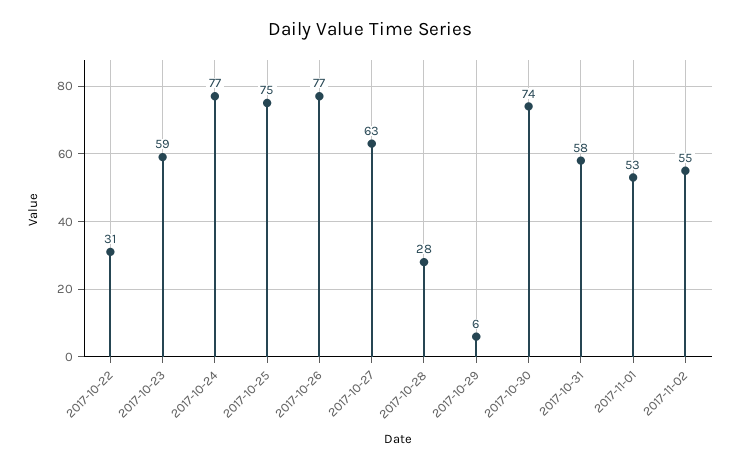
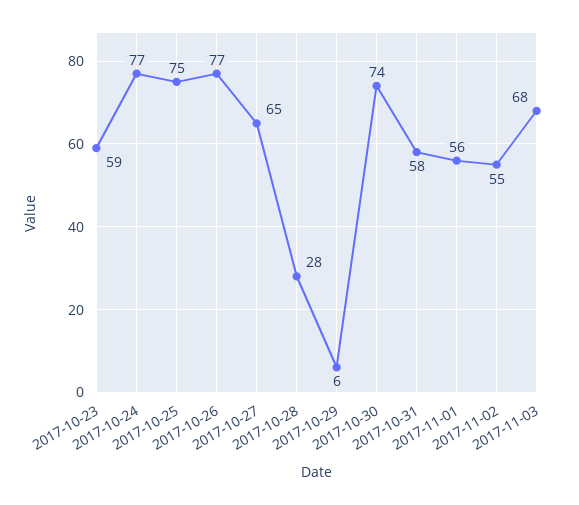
2017-10-22: 31 -> none
2017-10-27: 63 -> 65
2017-11-01: 53 -> 56
2017-11-03: none -> 68

